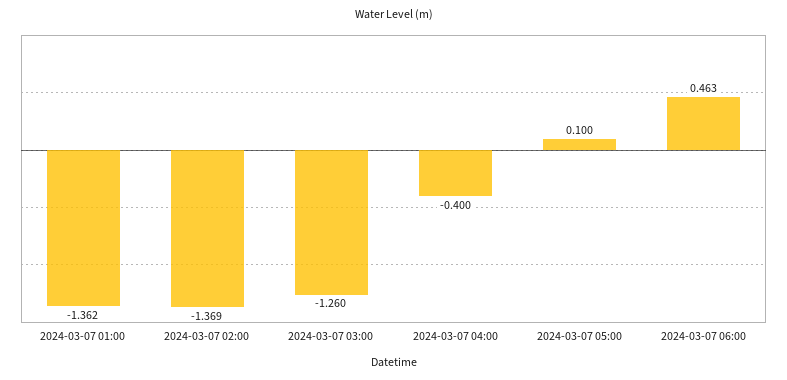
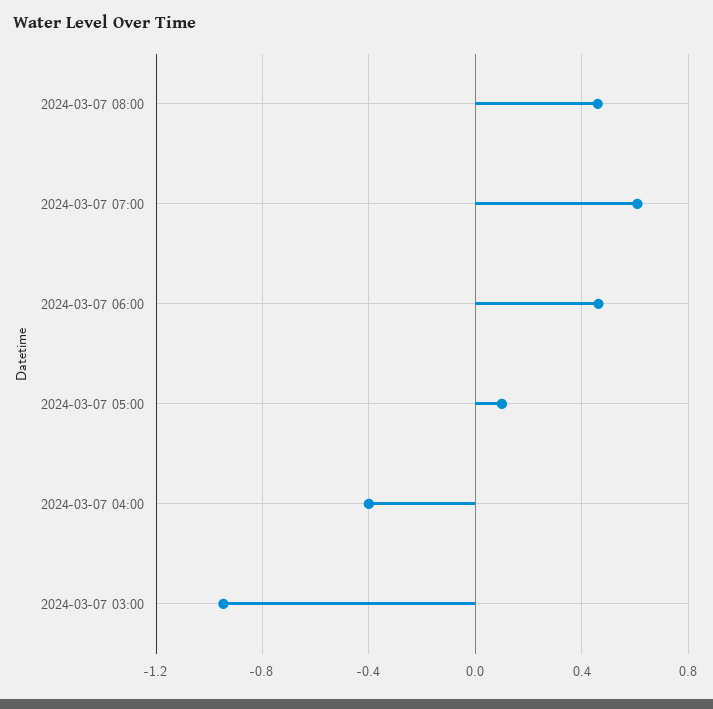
2024-03-07 01:00: -1.362 -> none
2024-03-07 02:00: -1.369 -> none
2024-03-07 03:00: -1.26 -> -0.95
2024-03-07 08:00: none -> 0.45
2024-03-07 07:00: none -> 0.6

